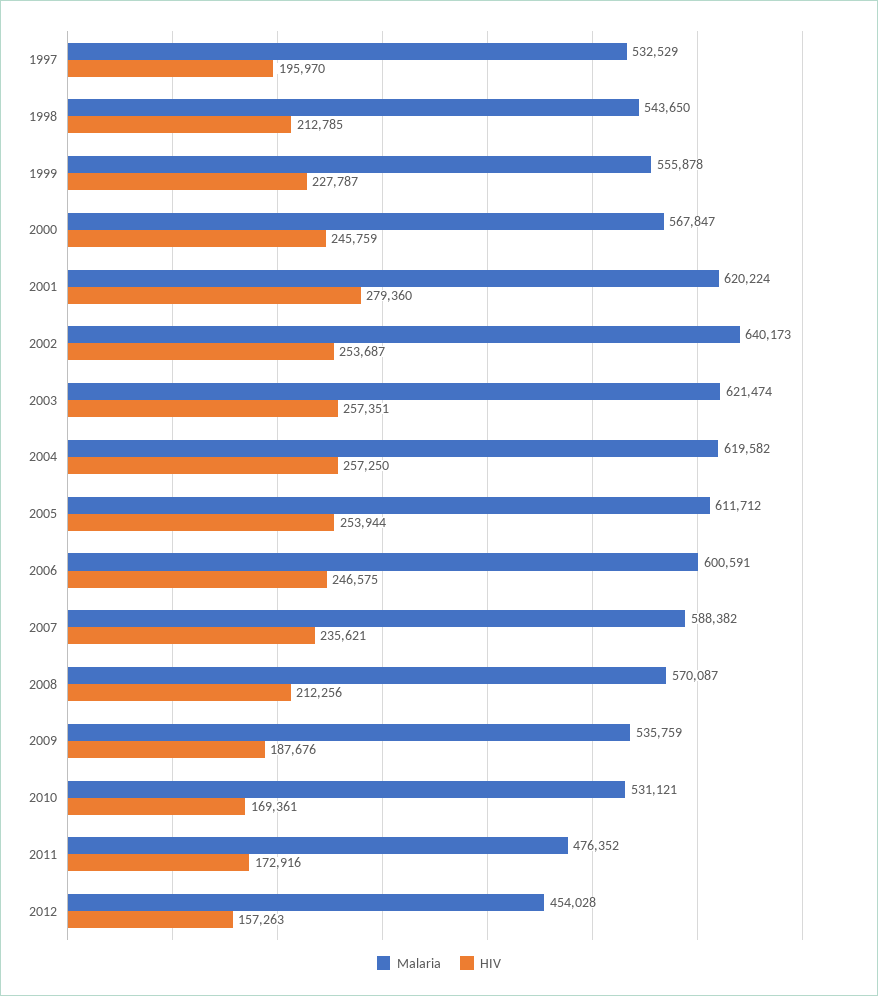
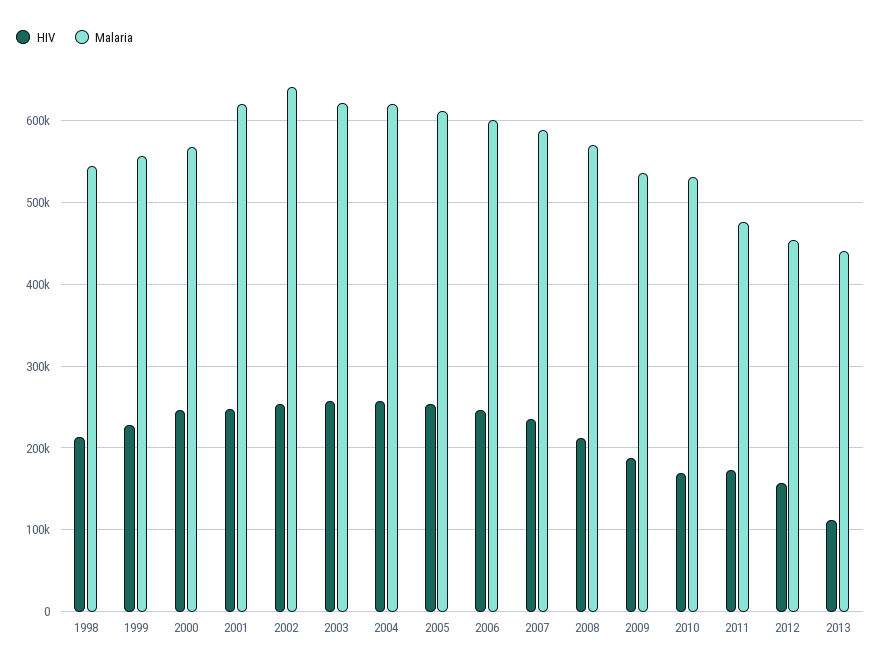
Malaria, 1997: 532529 -> none
HIV, 1997: 195970 -> none
HIV, 2001: 279360 -> 250000
HIV, 2013: none -> 110000
Malaria, 2013: none -> 440000

